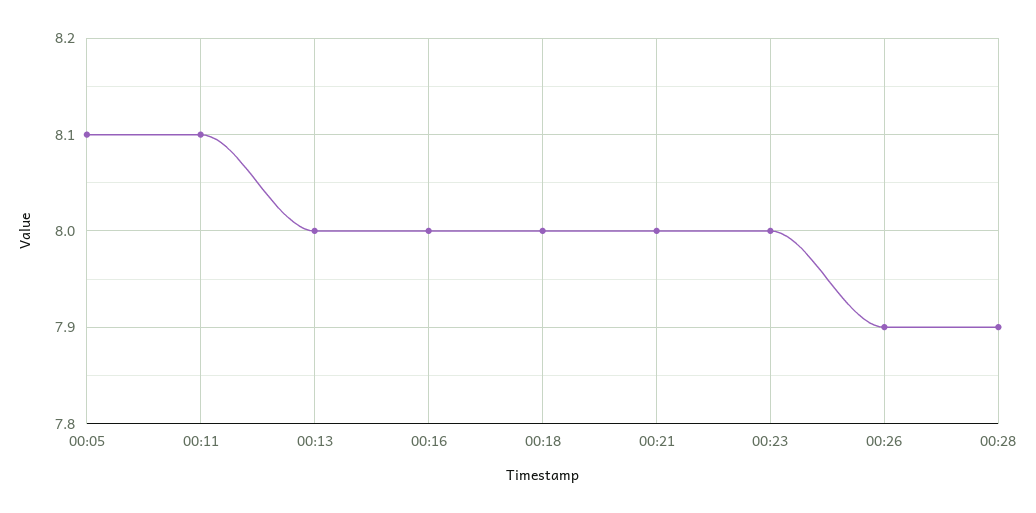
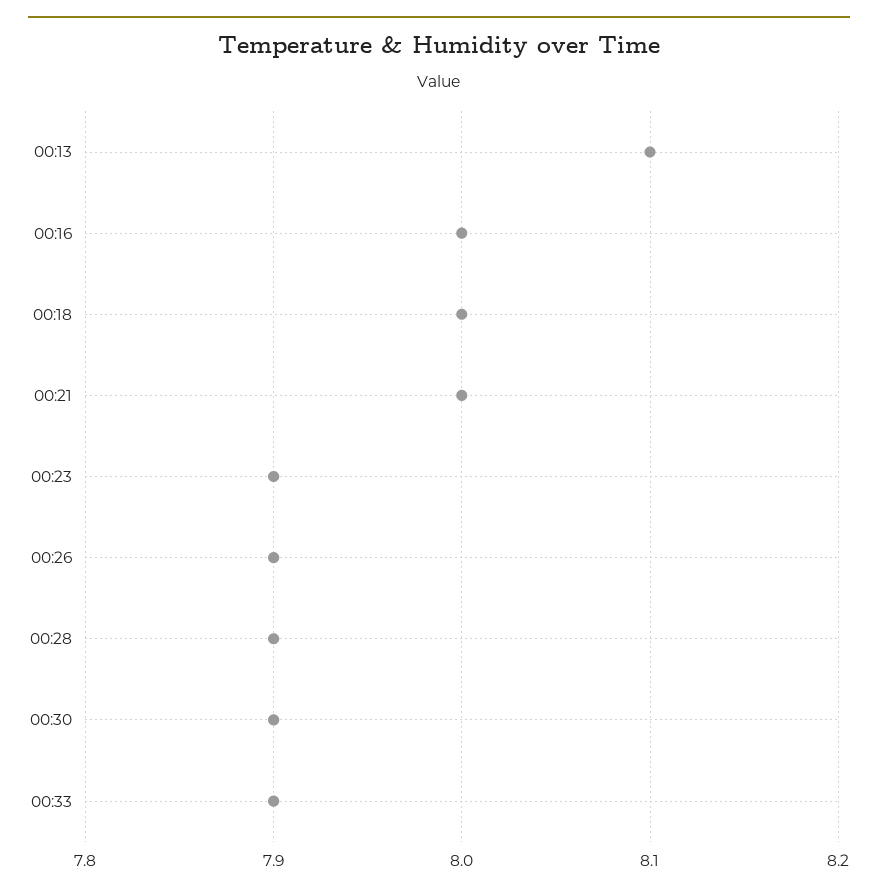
00:05: 8.1 -> none
00:11: 8.1 -> none
00:13: 8 -> 8.1
00:23: 8 -> 7.9
00:30: none -> 7.9
00:33: none -> 7.9

